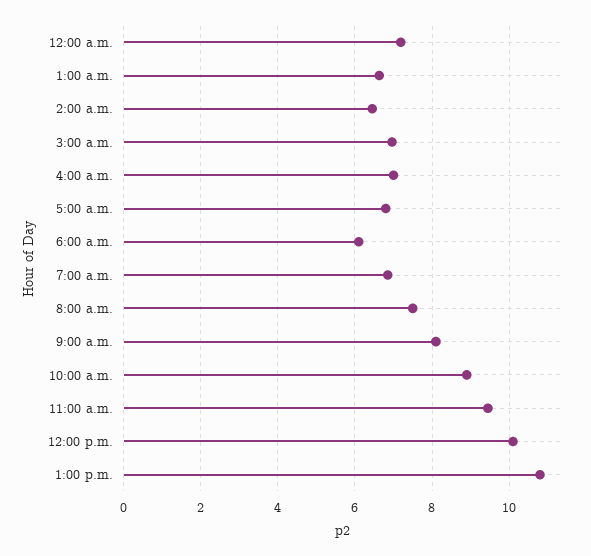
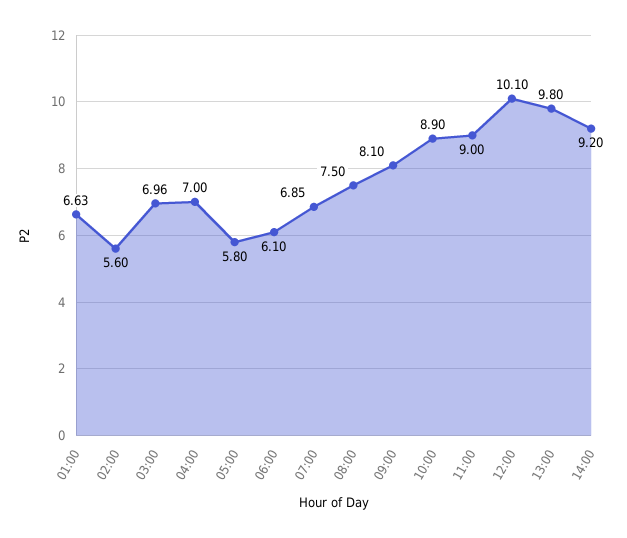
12:00 a.m.: 7.2 -> none
2:00 a.m.: 6.4 -> 5.6
5:00 a.m.: 6.8 -> 5.8
11:00 a.m.: 9.4 -> 9
1:00 p.m.: 10.8 -> 9.8
14:00: none -> 9.2

